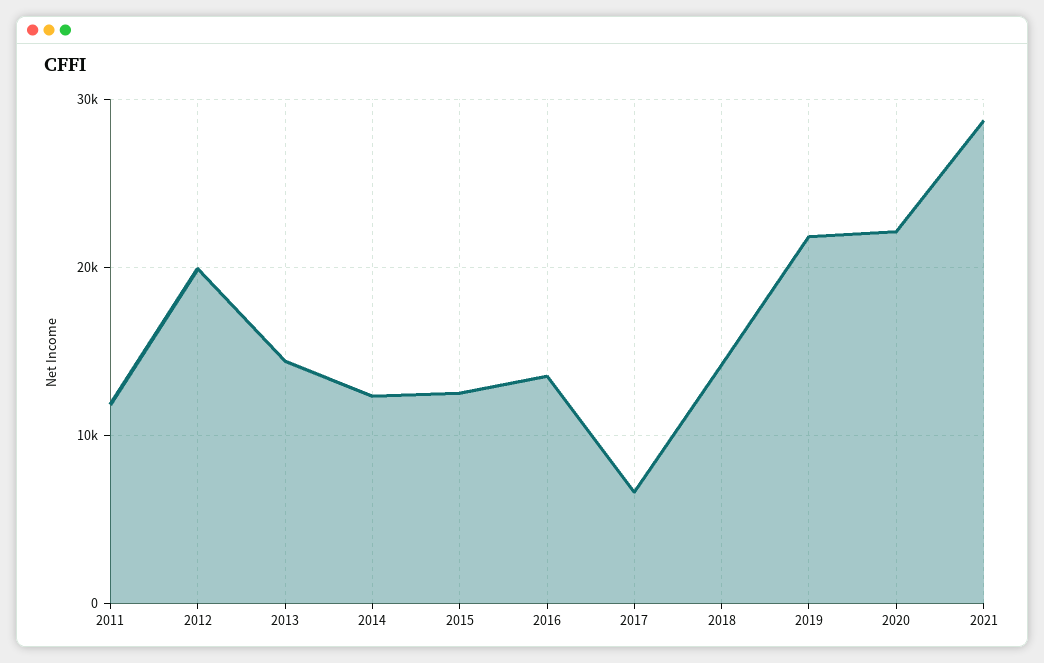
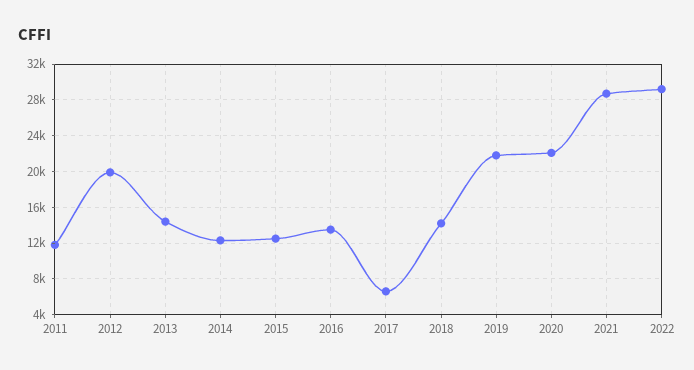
2022: none -> 29000

